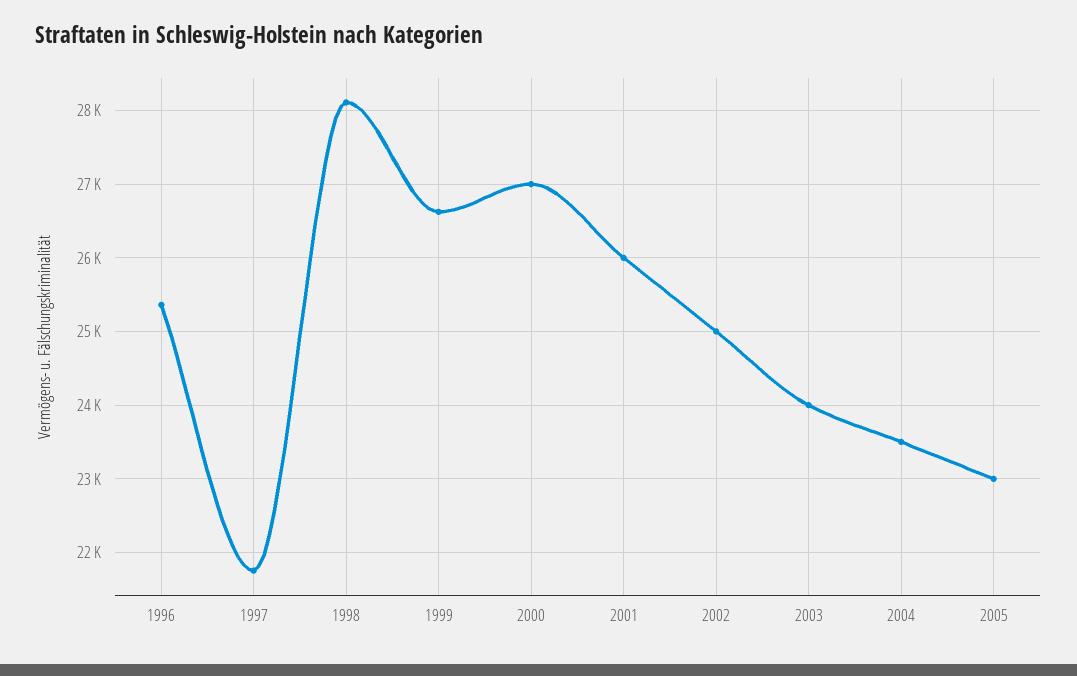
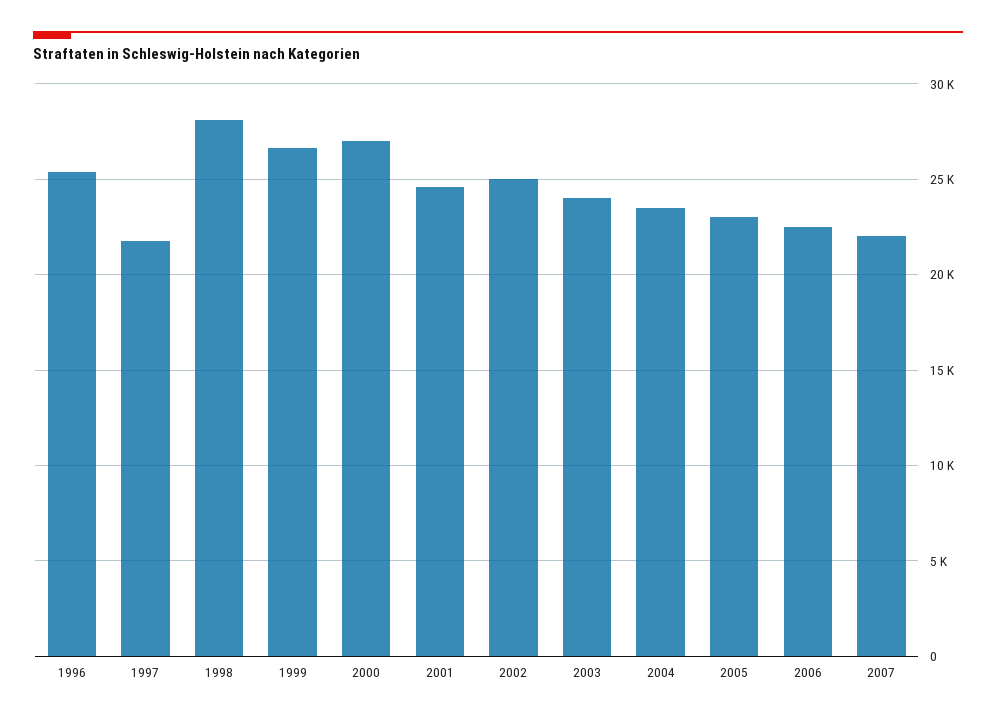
2001: 26000 -> 24500
2006: none -> 22500
2007: none -> 22000

